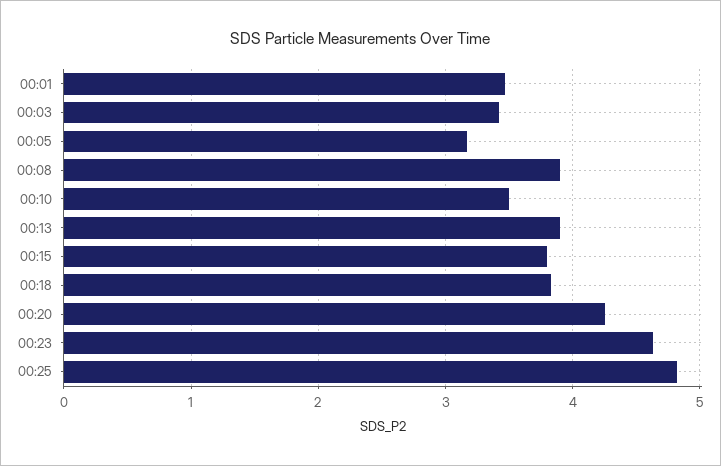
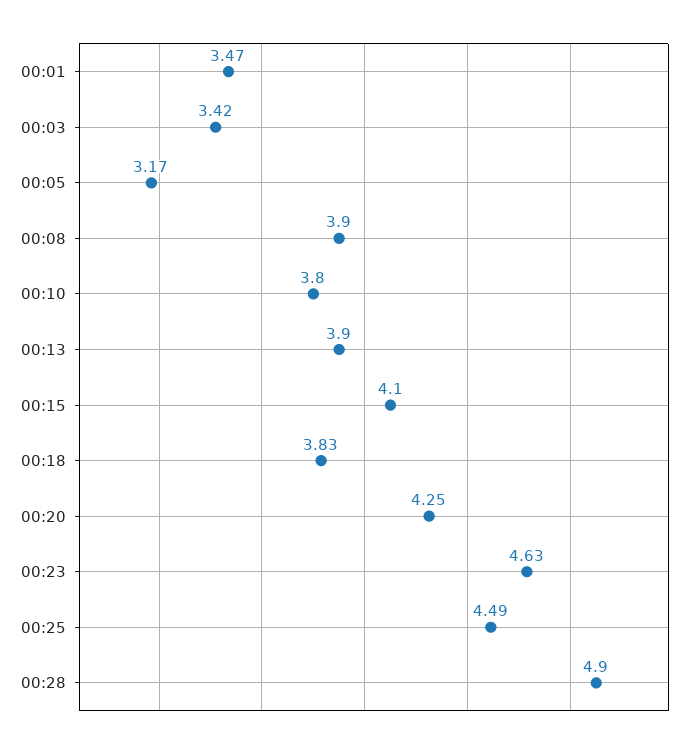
00:10: 3.5 -> 3.8
00:15: 3.8 -> 4.1
00:25: 4.8 -> 4.49
00:28: none -> 4.9

